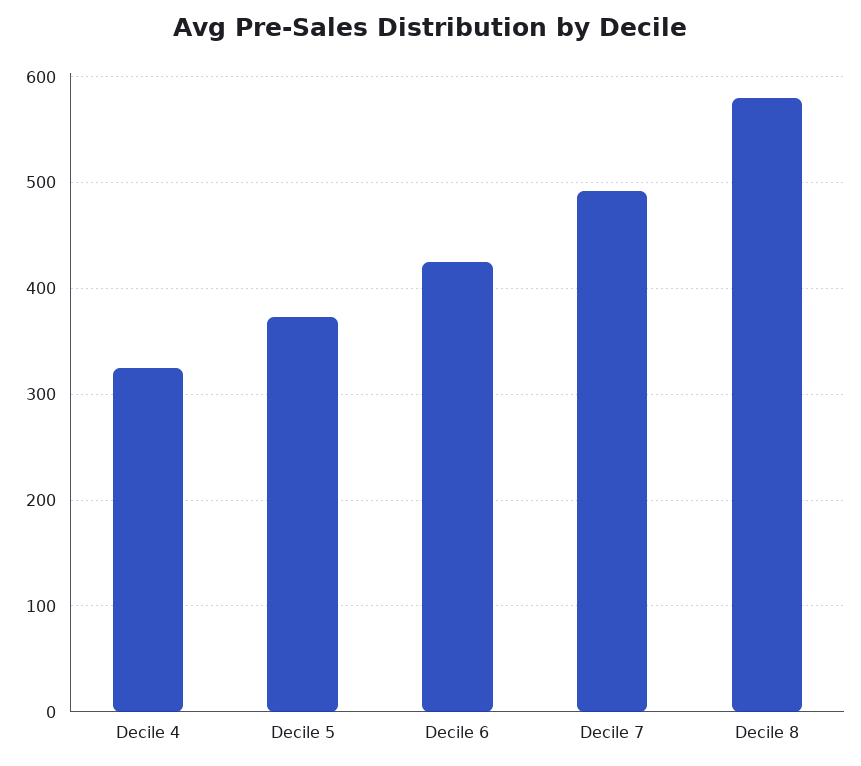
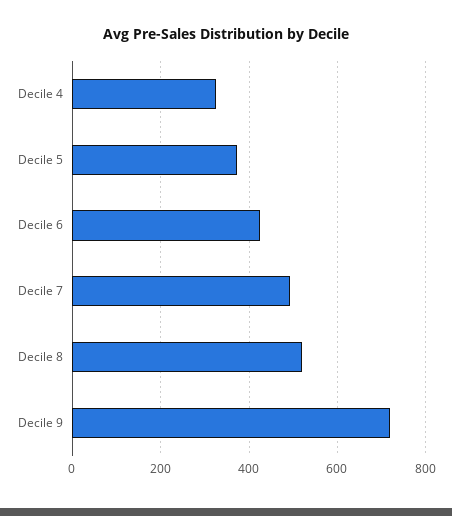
Decile 8: 580 -> 520
Decile 9: none -> 720

